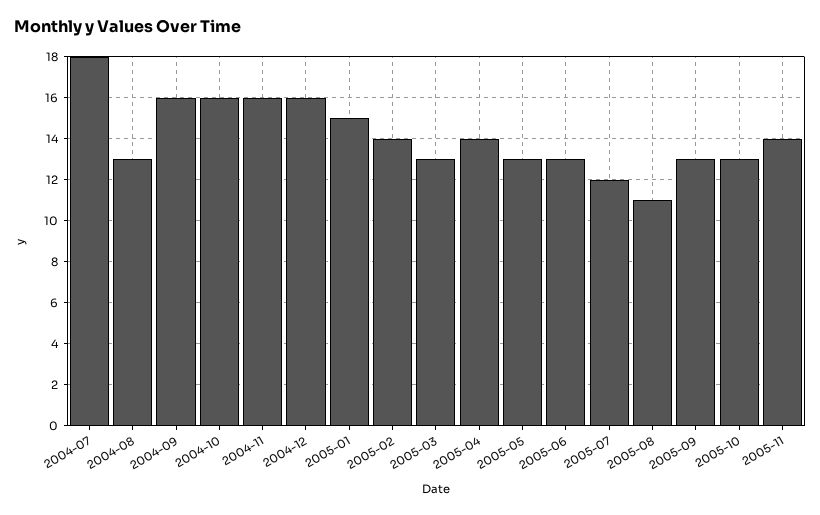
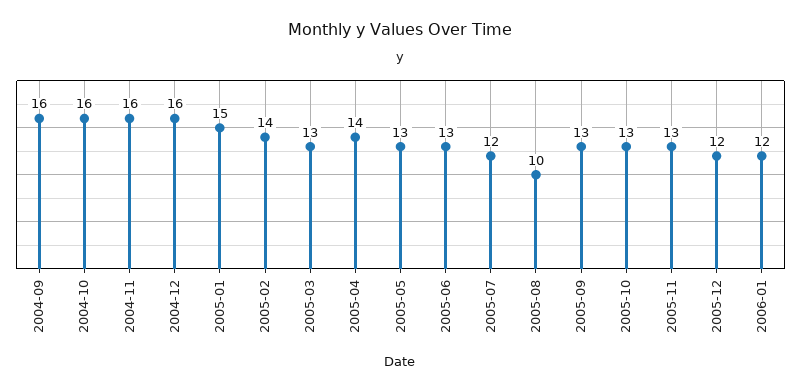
2004-07: 18 -> none
2004-08: 13 -> none
2005-08: 11 -> 10
2005-11: 14 -> 13
2005-12: none -> 12
2006-01: none -> 12

